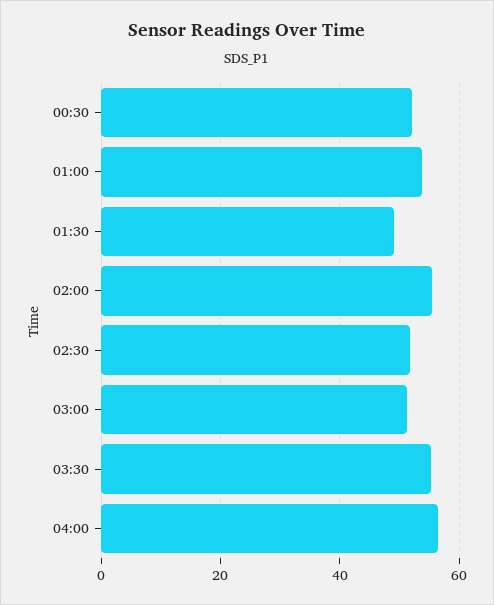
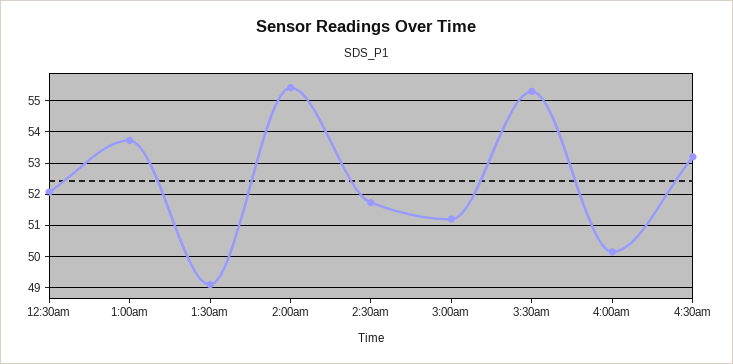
04:00: 56 -> 50.2
4:30am: none -> 53.2

